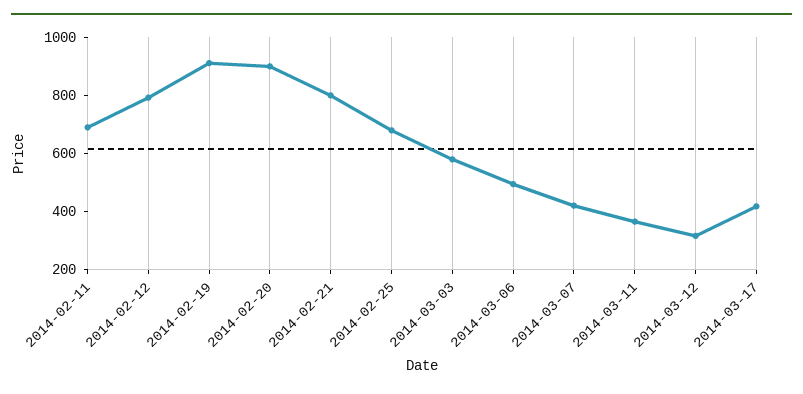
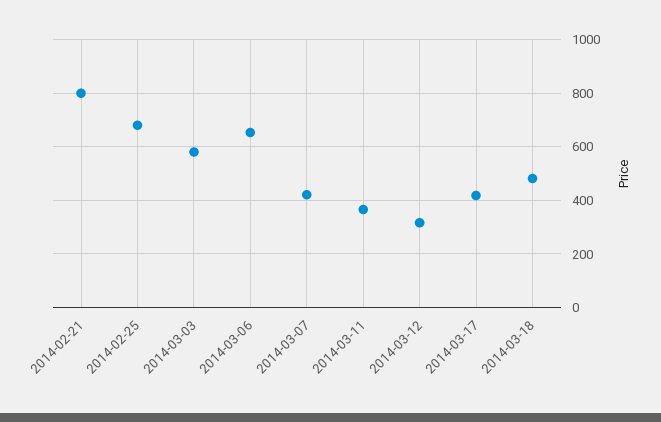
2014-02-11: 700 -> none
2014-02-12: 800 -> none
2014-02-19: 900 -> none
2014-02-20: 900 -> none
2014-03-06: 500 -> 650
2014-03-18: none -> 475

